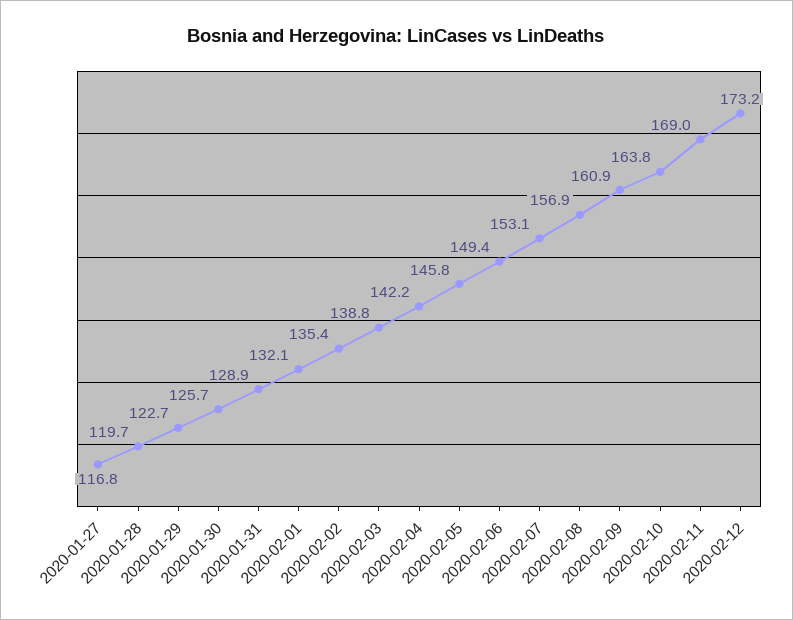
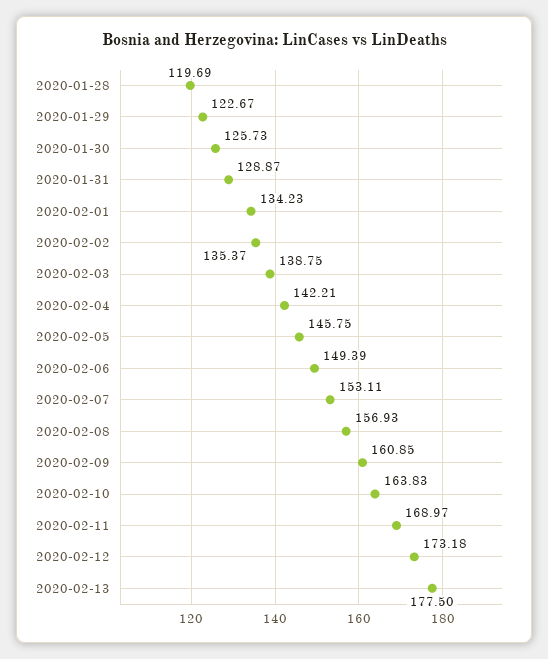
2020-01-27: 116.8 -> none
2020-02-01: 132.1 -> 134.23
2020-02-13: none -> 177.5

